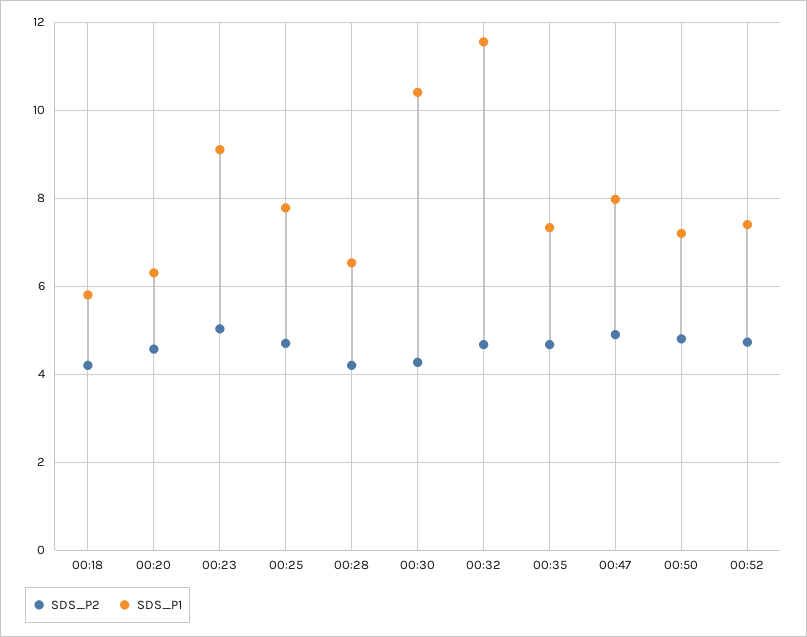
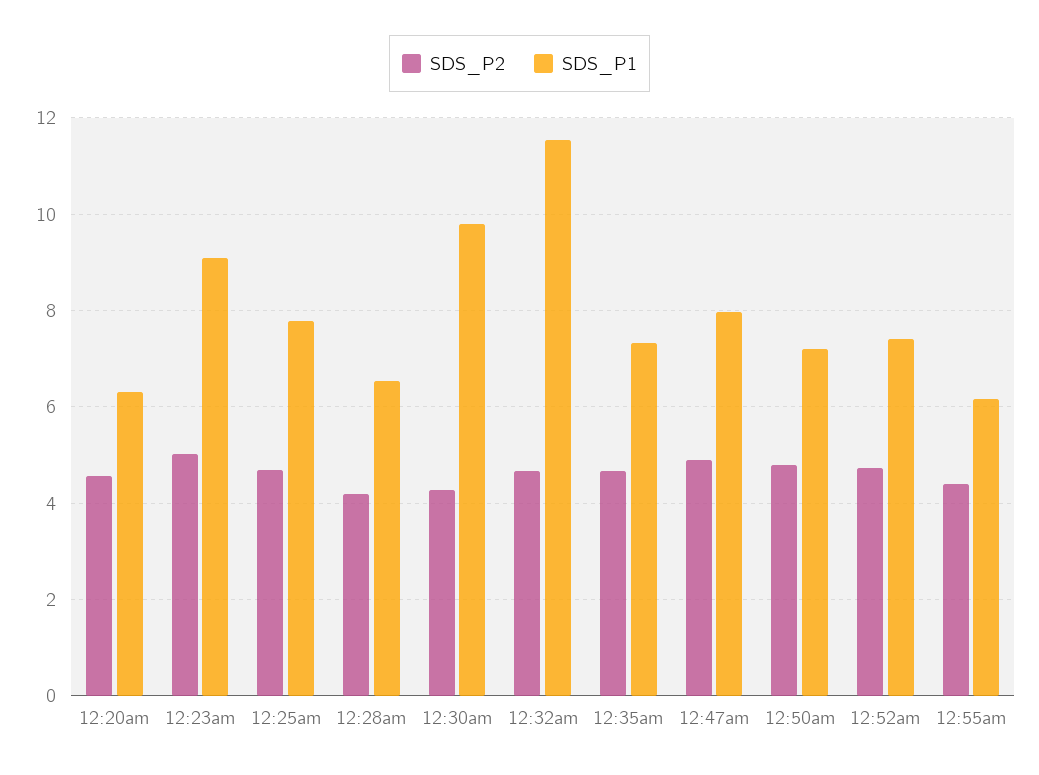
SDS_P2, 00:18: 4.2 -> none
SDS_P1, 00:18: 5.8 -> none
SDS_P1, 00:30: 10.4 -> 9.8
SDS_P2, 12:55am: none -> 4.4
SDS_P1, 12:55am: none -> 6.2

